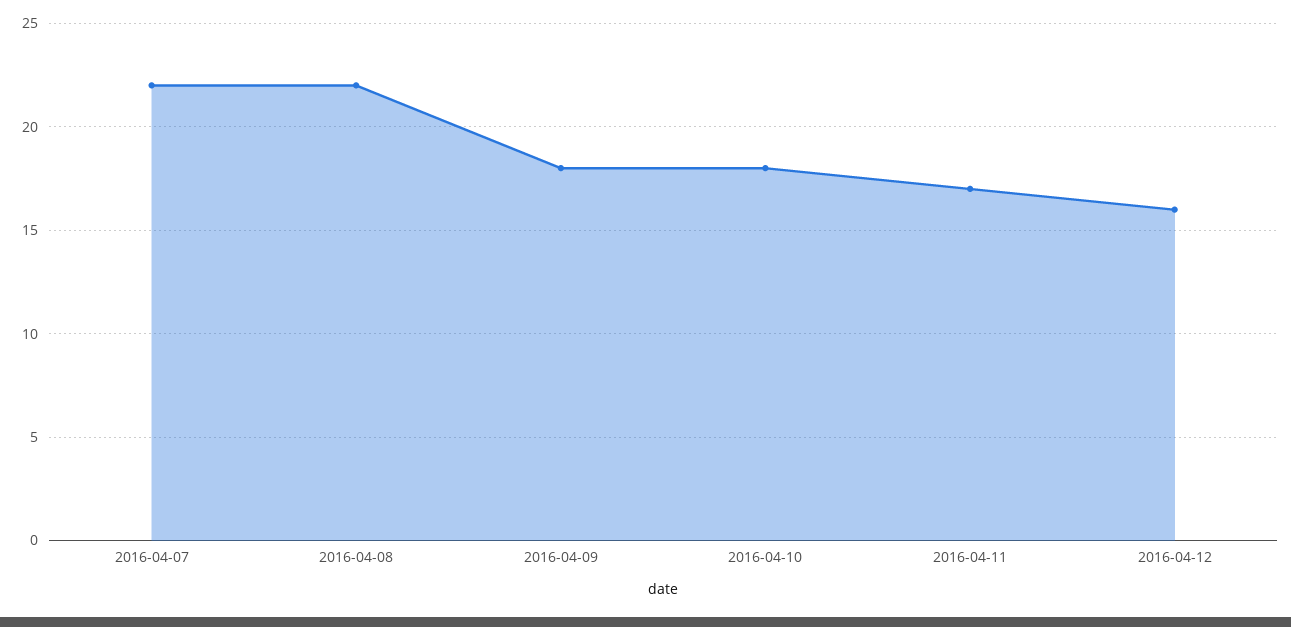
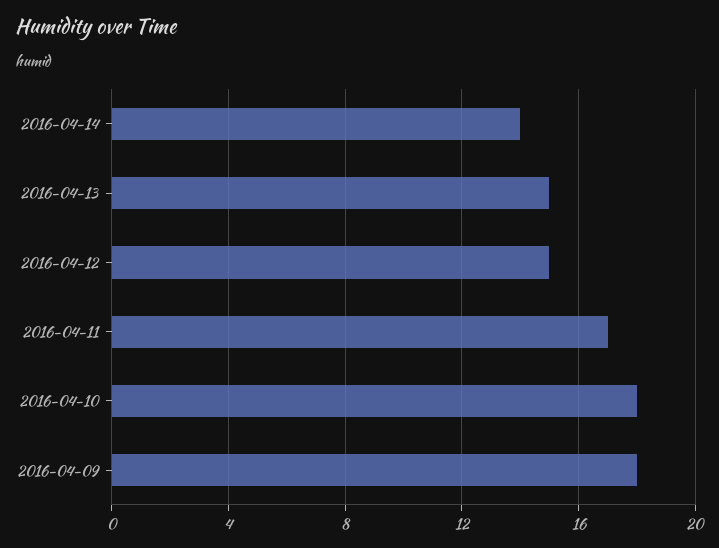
2016-04-07: 22 -> none
2016-04-08: 22 -> none
2016-04-12: 16 -> 15
2016-04-14: none -> 14
2016-04-13: none -> 15

